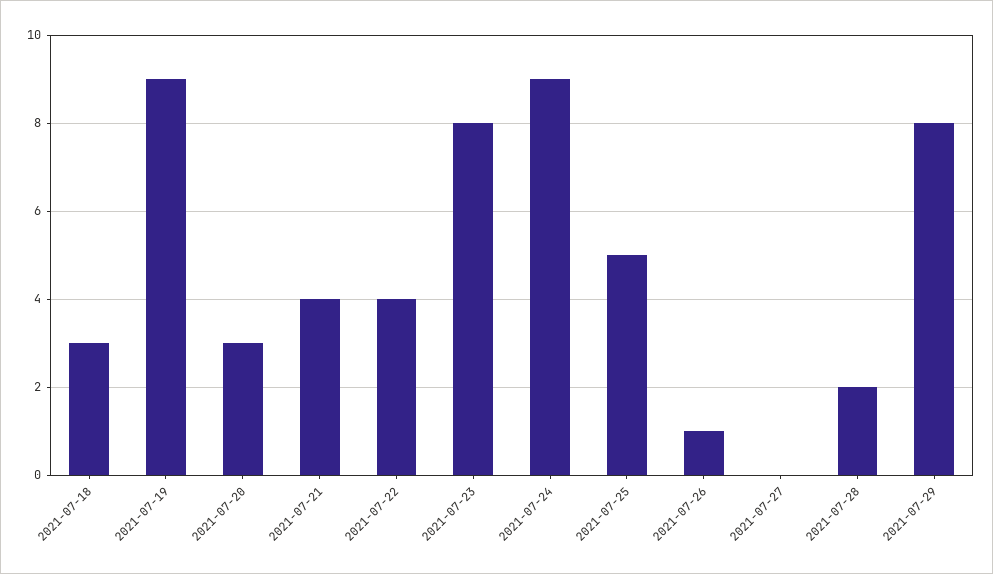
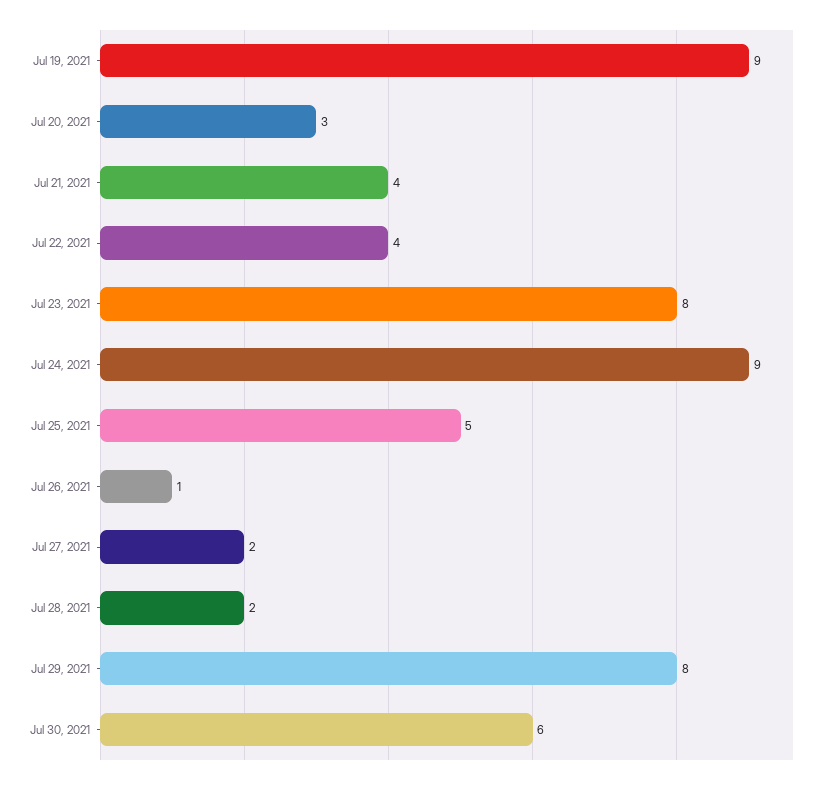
2021-07-18: 3 -> none
2021-07-27: 0 -> 2
Jul 30, 2021: none -> 6

